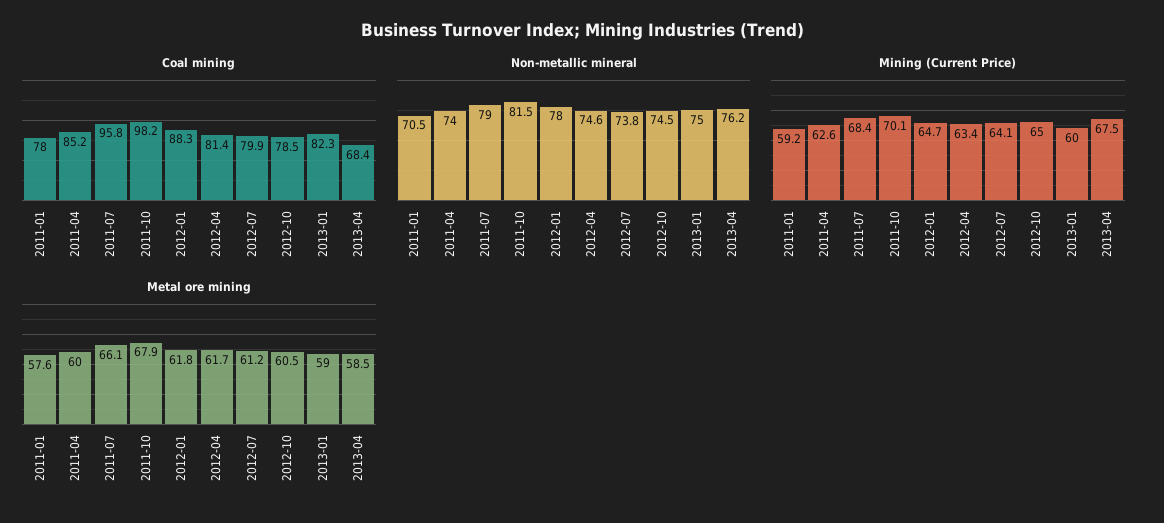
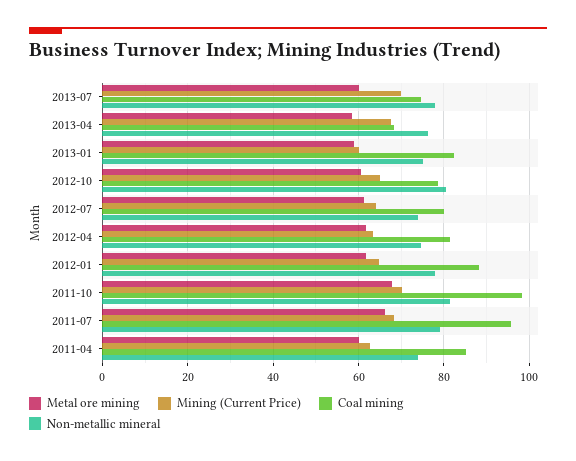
Coal mining, 2011-01: 78 -> none
Non-metallic mineral, 2011-01: 70.5 -> none
Non-metallic mineral, 2012-10: 74.5 -> 80
Mining (Current Price), 2011-01: 59.2 -> none
Metal ore mining, 2011-01: 57.6 -> none
Metal ore mining, 2013-07: none -> 60
Mining (Current Price), 2013-07: none -> 70
Coal mining, 2013-07: none -> 74
Non-metallic mineral, 2013-07: none -> 78

